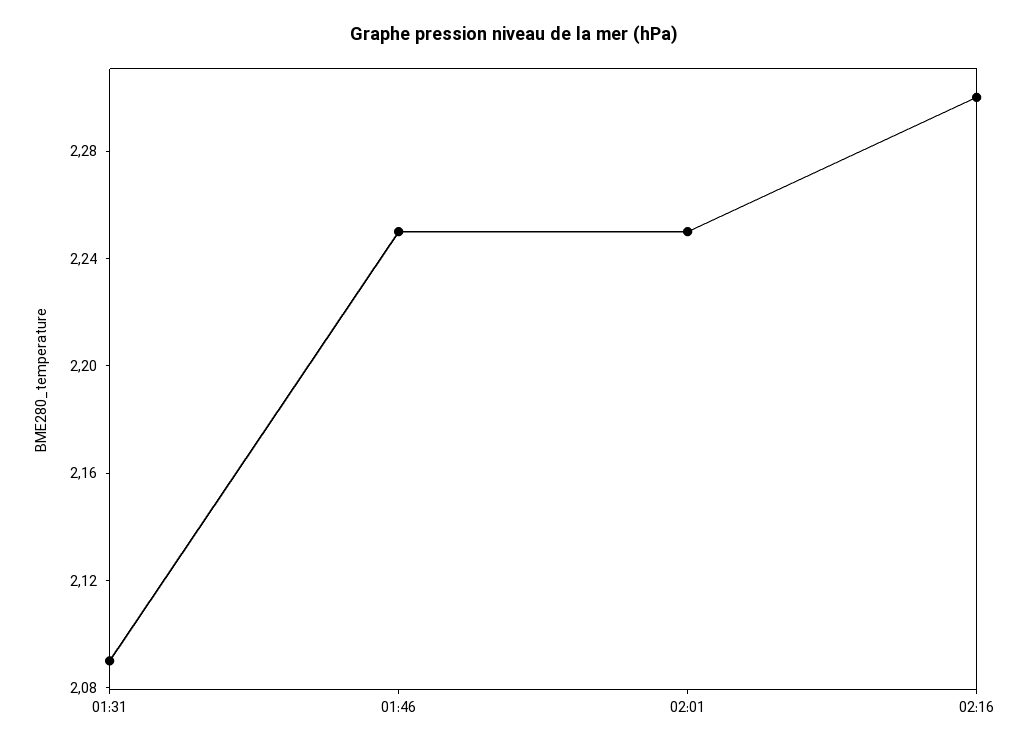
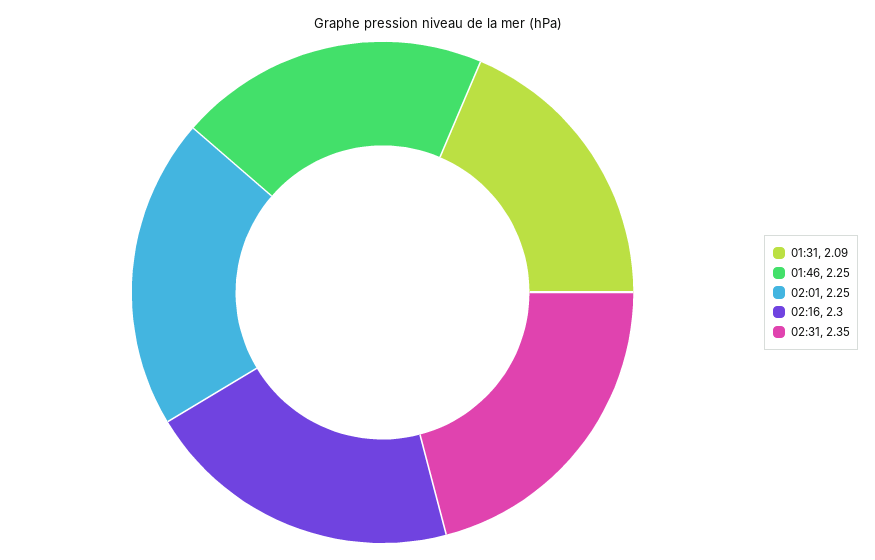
02:31: none -> 2.35

